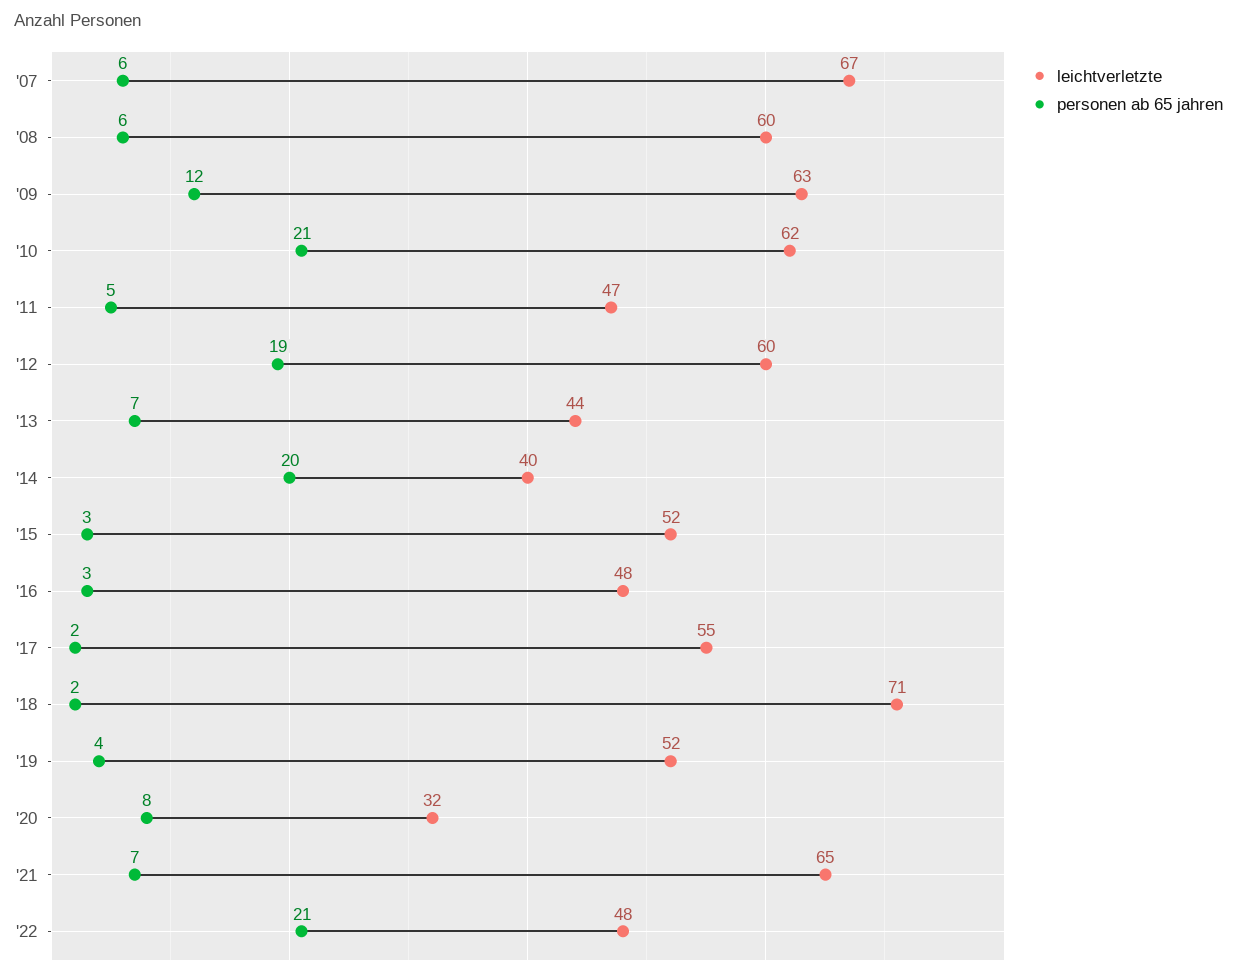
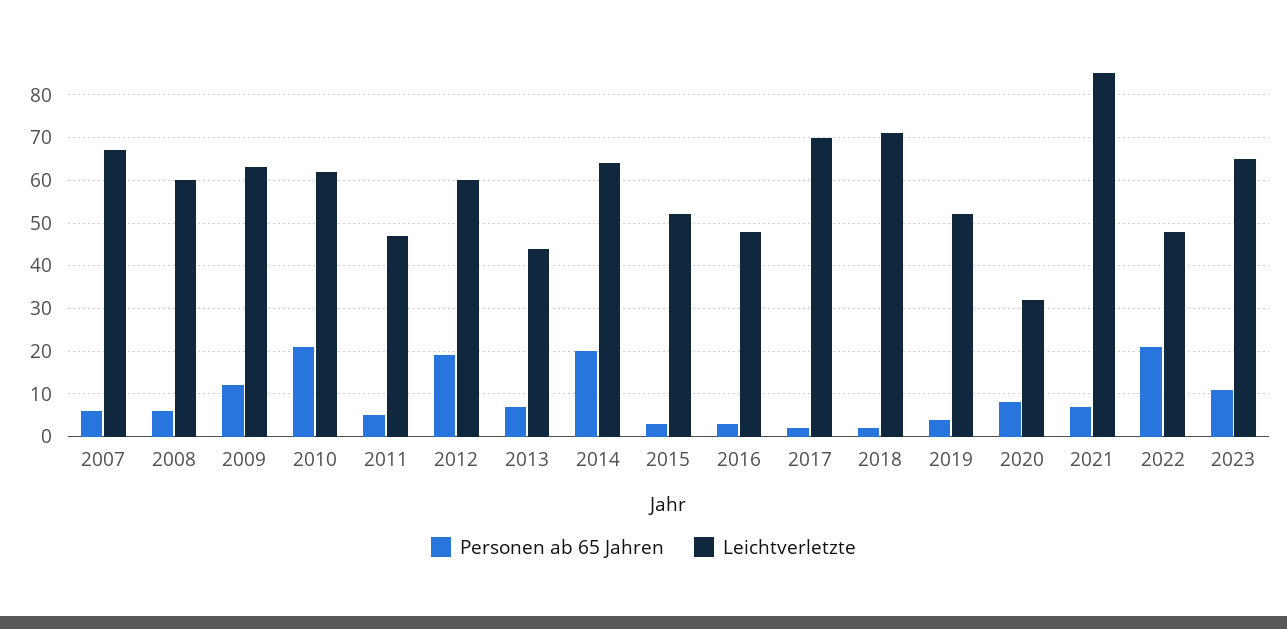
leichtverletzte, '14: 40 -> 65
leichtverletzte, '17: 55 -> 70
leichtverletzte, '21: 65 -> 85
personen ab 65 jahren, 2023: none -> 10
leichtverletzte, 2023: none -> 65

